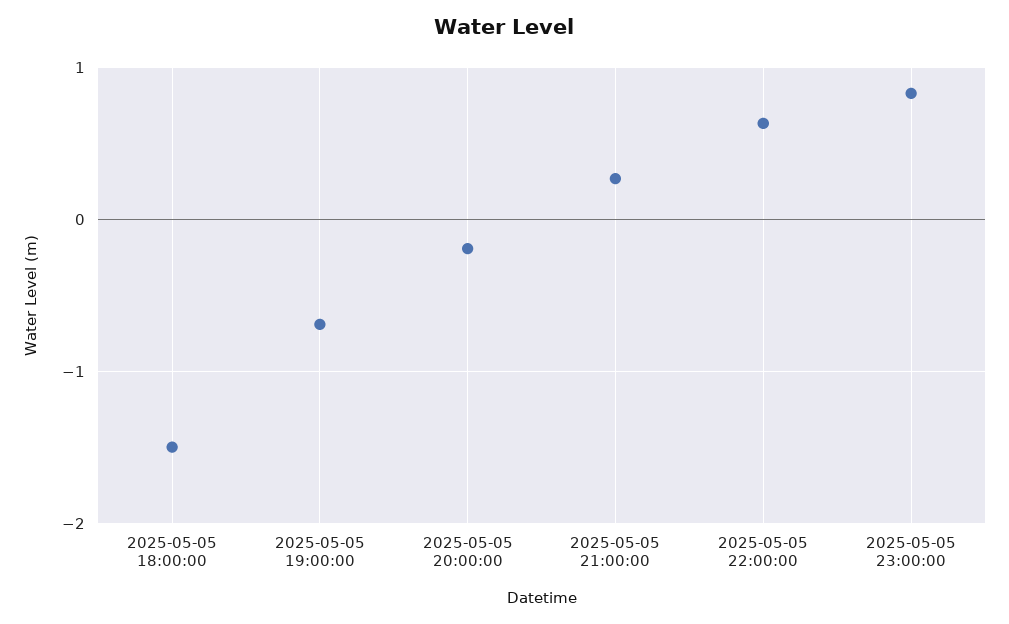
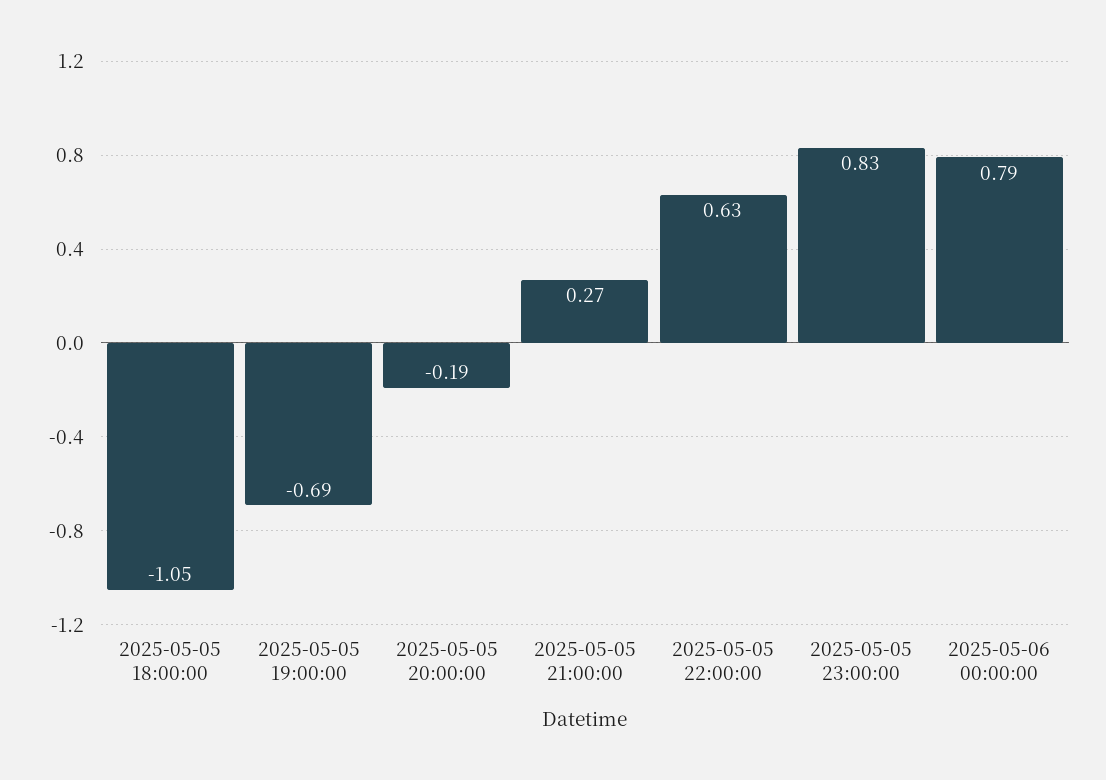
2025-05-05 18:00:00: -1.5 -> -1.05
2025-05-06 00:00:00: none -> 0.79

